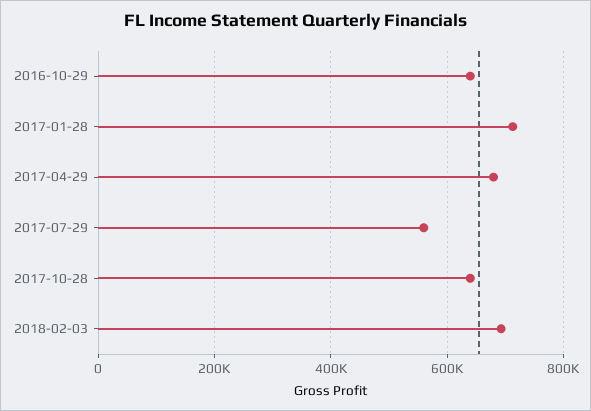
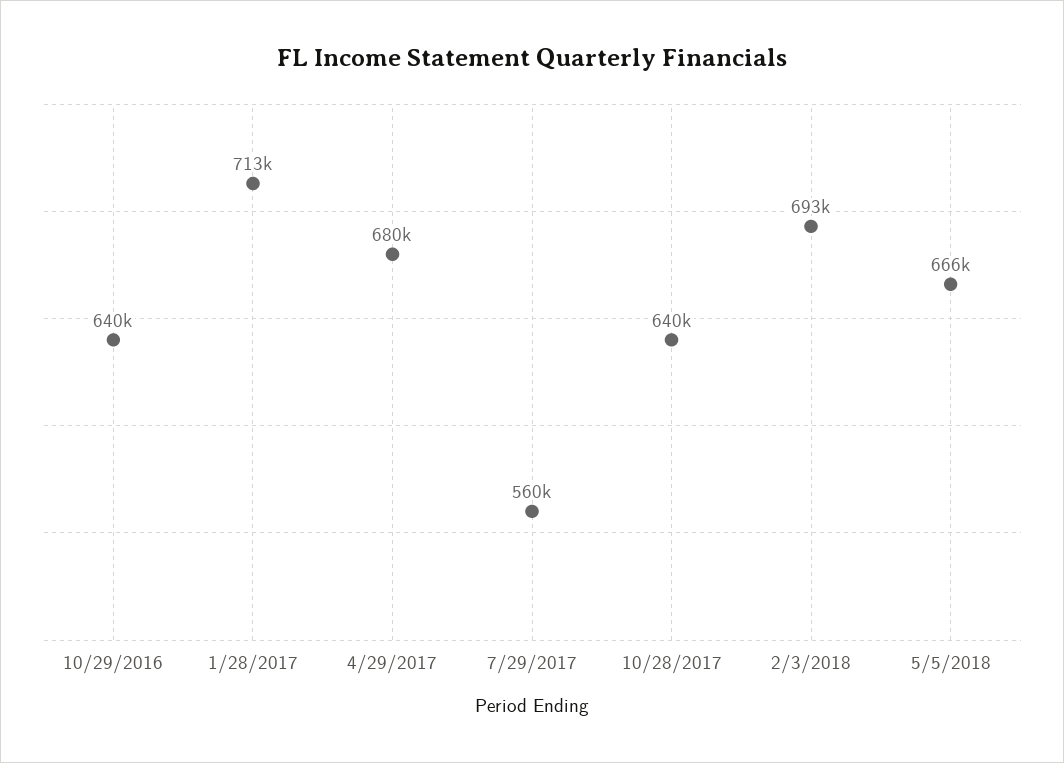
5/5/2018: none -> 666000

